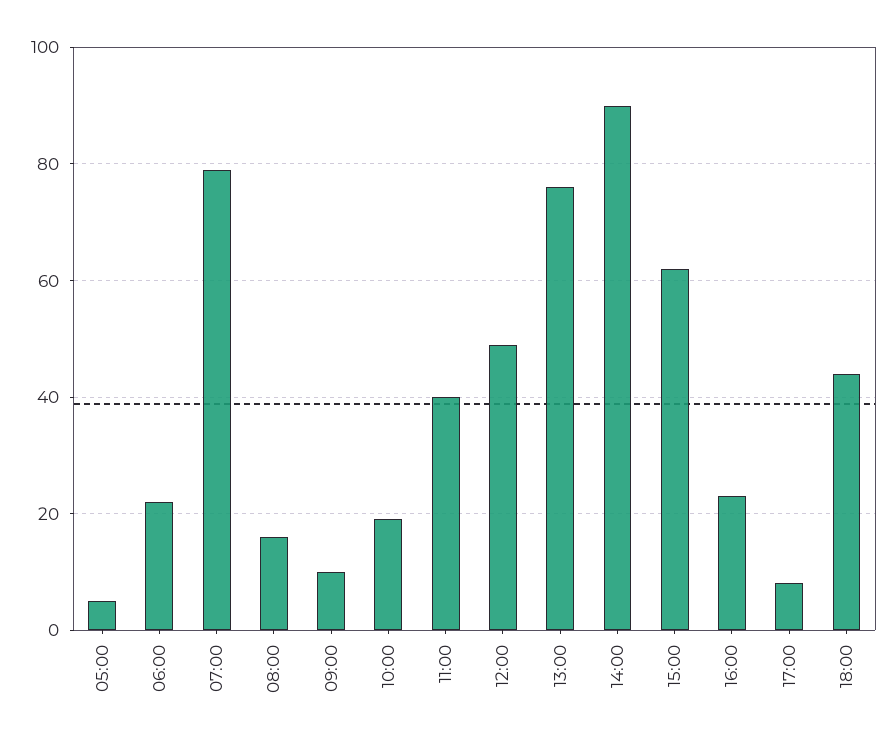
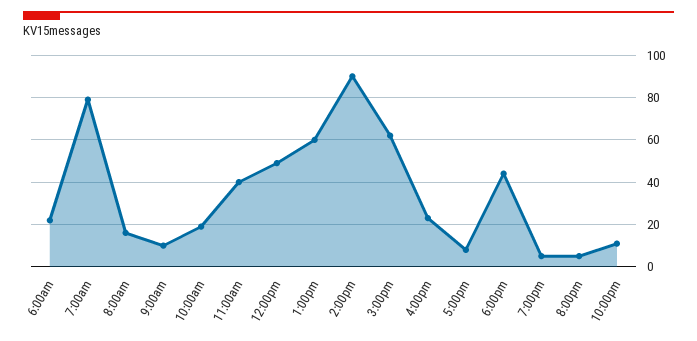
05:00: 5 -> none
13:00: 75 -> 60
7:00pm: none -> 5
8:00pm: none -> 5
10:00pm: none -> 10

